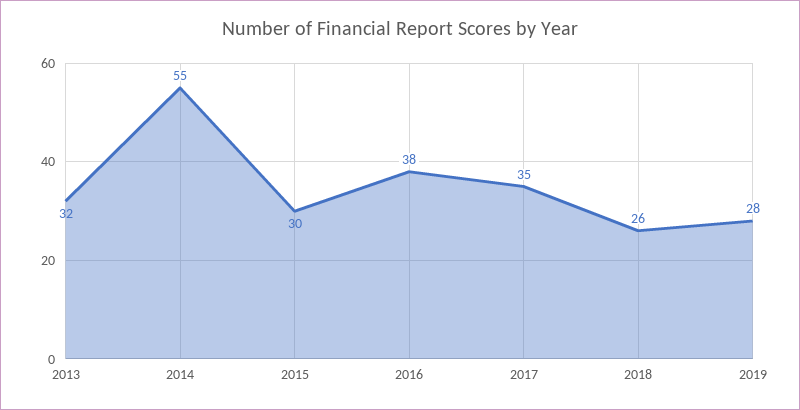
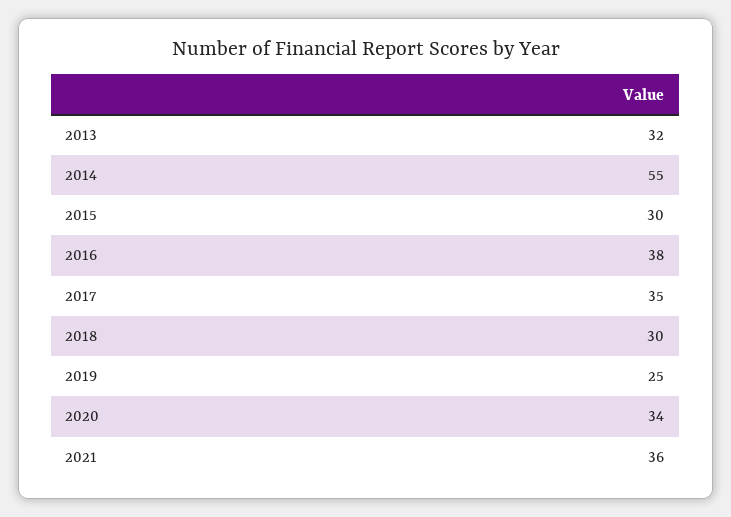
2018: 26 -> 30
2019: 28 -> 25
2020: none -> 34
2021: none -> 36

